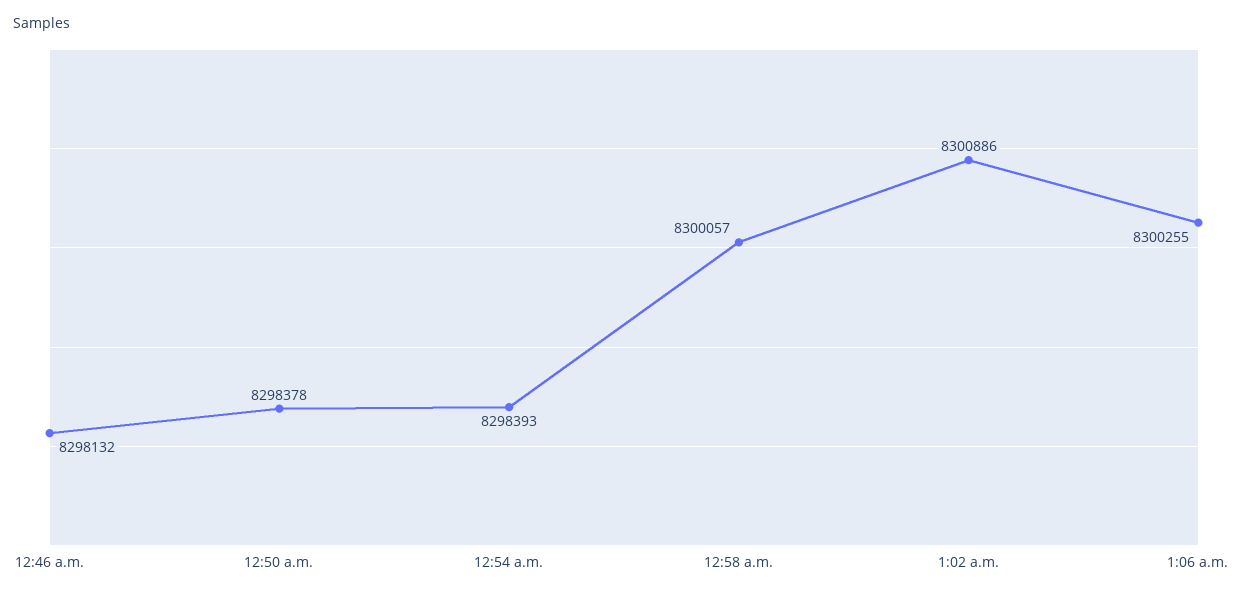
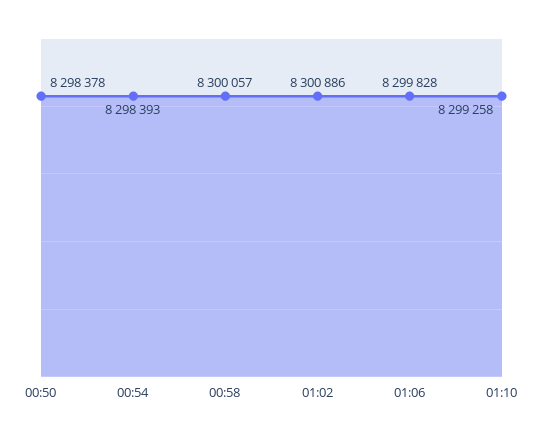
12:46 a.m.: 8298132 -> none
1:06 a.m.: 8300255 -> 8299828
01:10: none -> 8299258

